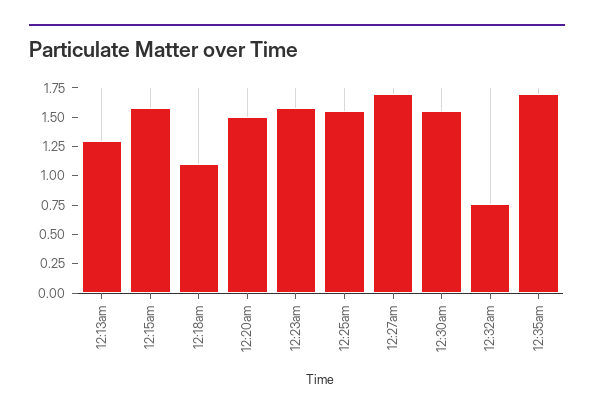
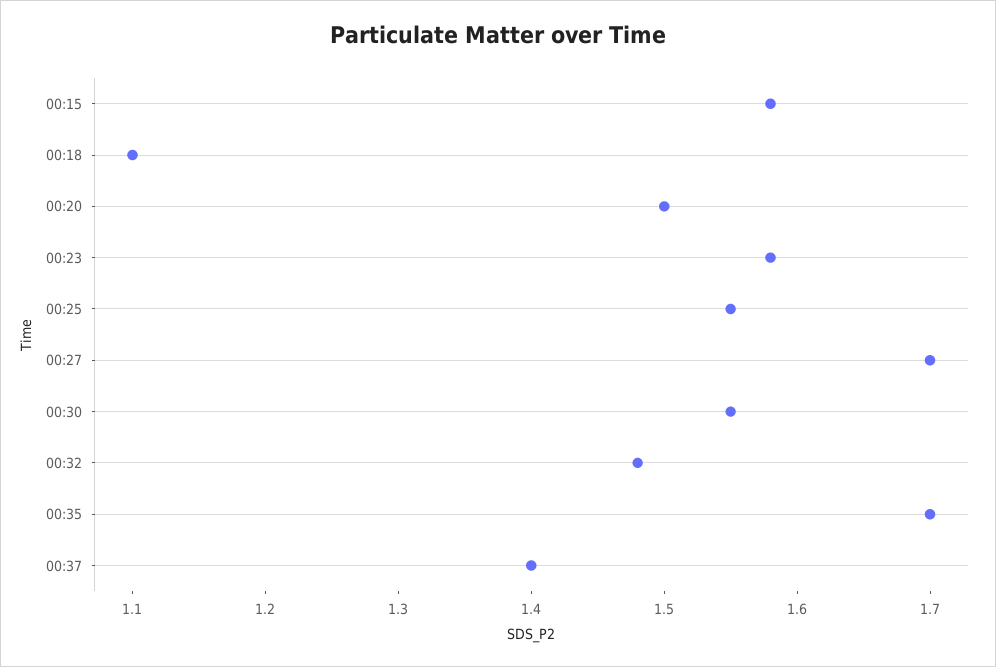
12:13am: 1.25 -> none
12:32am: 0.75 -> 1.48
00:37: none -> 1.4

